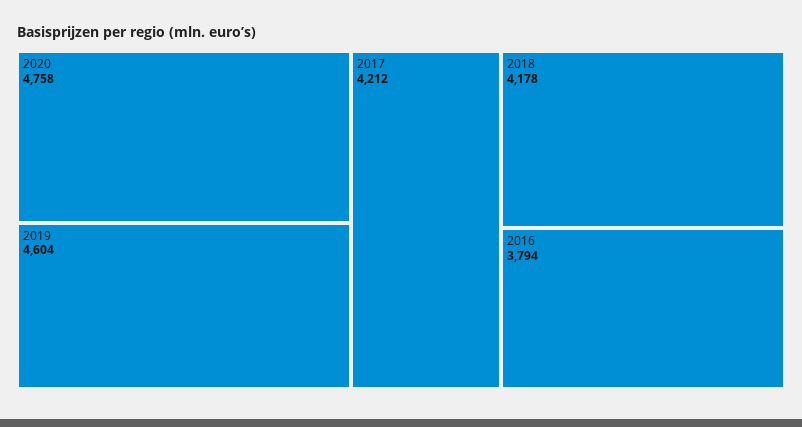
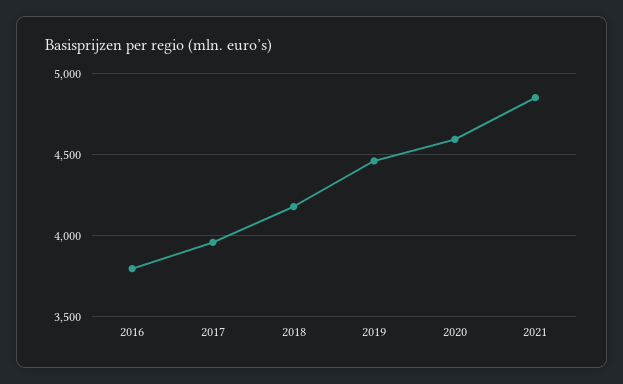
2020: 4758 -> 4600
2019: 4604 -> 4450
2017: 4212 -> 3950
2021: none -> 4850

